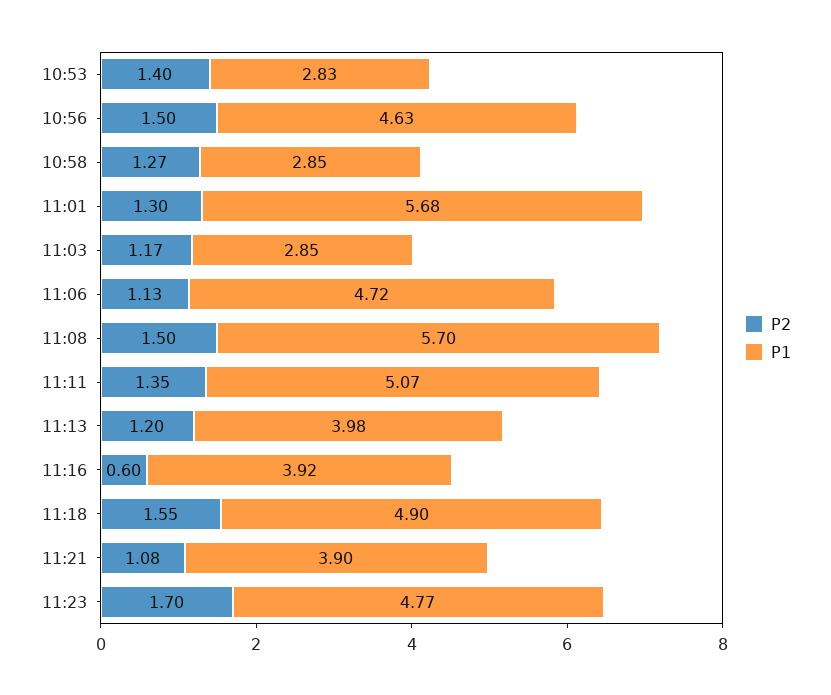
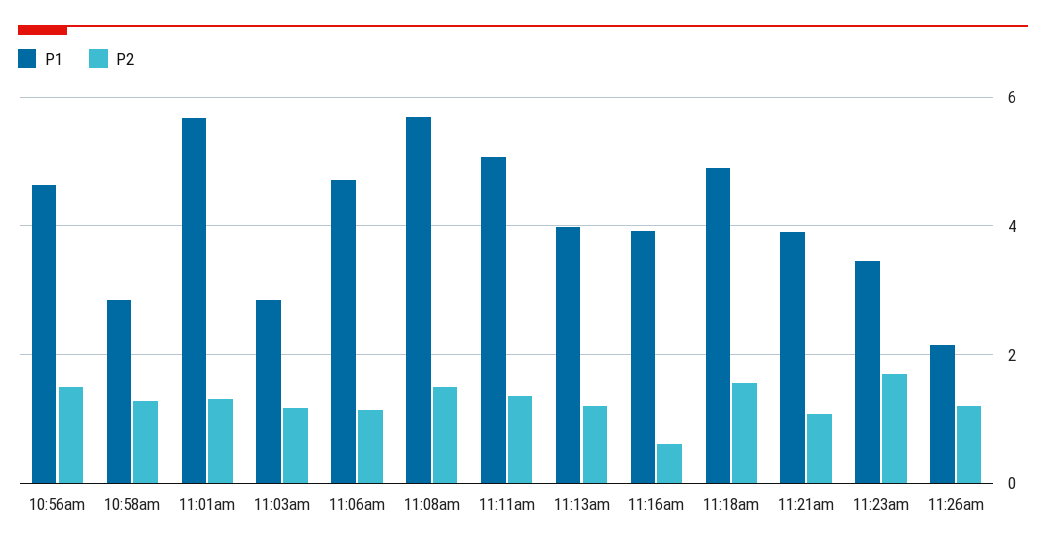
P2, 10:53: 1.4 -> none
P1, 10:53: 2.83 -> none
P1, 11:23: 4.77 -> 3.4
P1, 11:26am: none -> 2.2
P2, 11:26am: none -> 1.2

